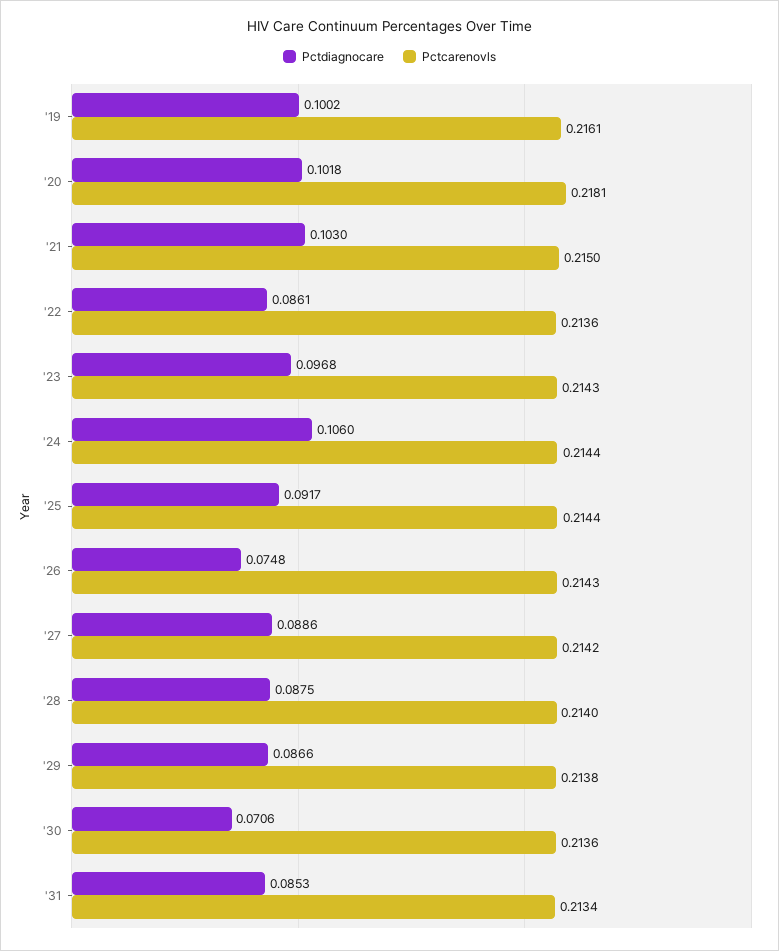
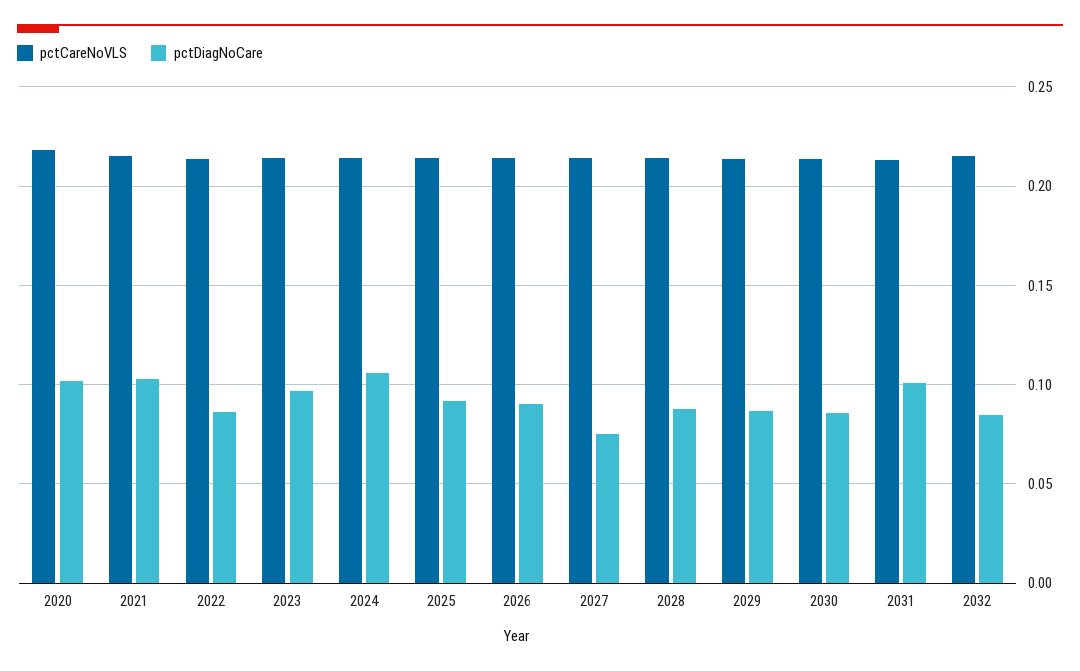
Pctdiagnocare, '19: 0.1002 -> none
Pctcarenovls, '19: 0.2161 -> none
Pctdiagnocare, '26: 0.0748 -> 0.09
Pctdiagnocare, '27: 0.0886 -> 0.075
Pctdiagnocare, '30: 0.0706 -> 0.085
Pctdiagnocare, '31: 0.0853 -> 0.1
Pctcarenovls, 2032: none -> 0.215
Pctdiagnocare, 2032: none -> 0.085

